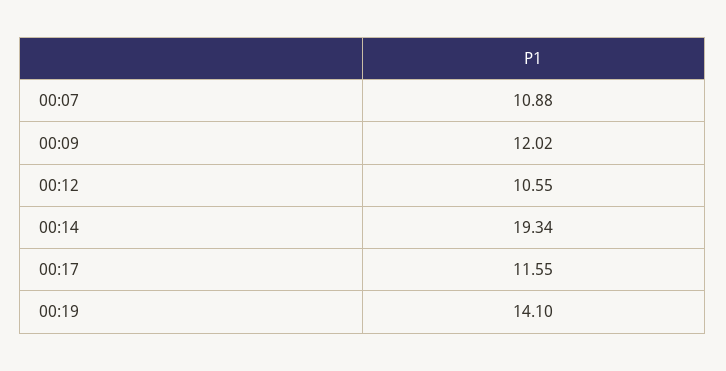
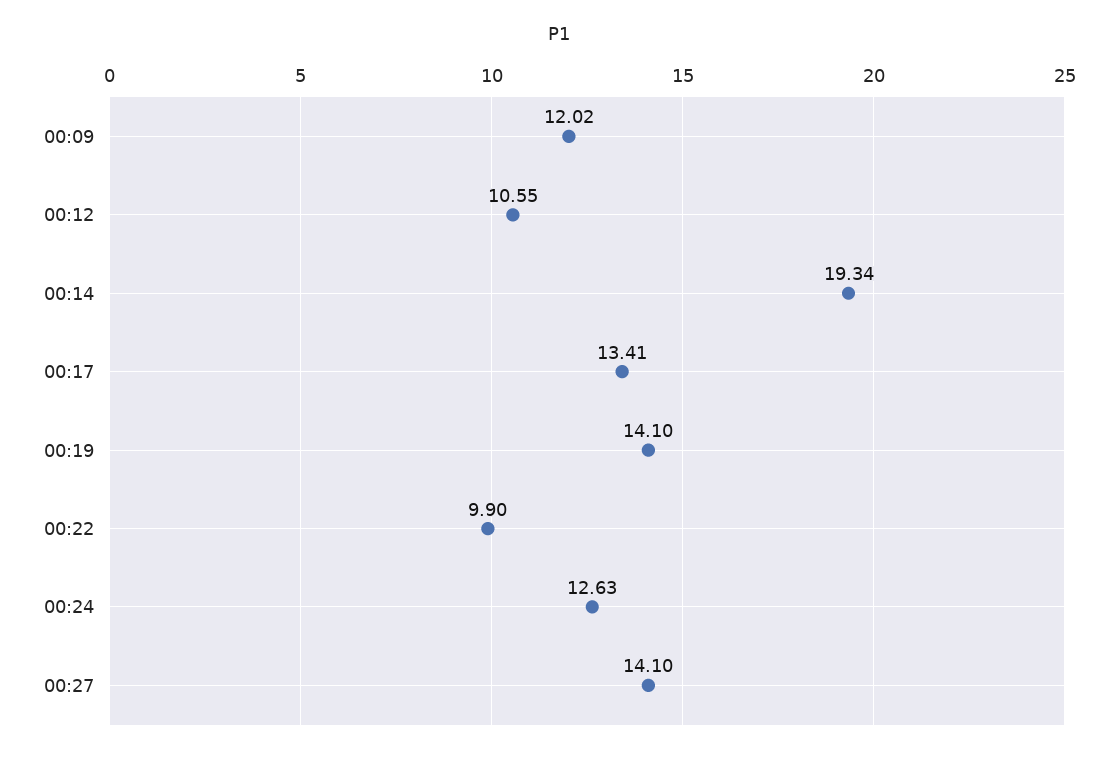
00:07: 10.88 -> none
00:17: 11.55 -> 13.41
00:22: none -> 9.9
00:24: none -> 12.63
00:27: none -> 14.1

